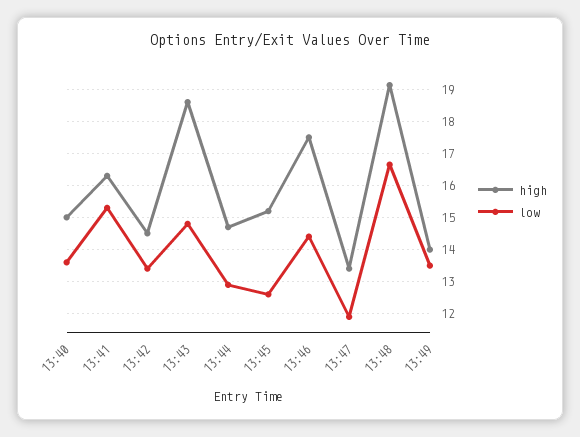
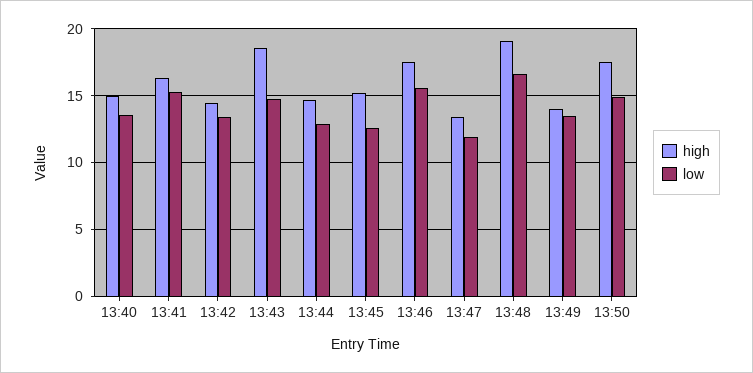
low, 13:46: 14.4 -> 15.5
high, 13:50: none -> 17.5
low, 13:50: none -> 15

